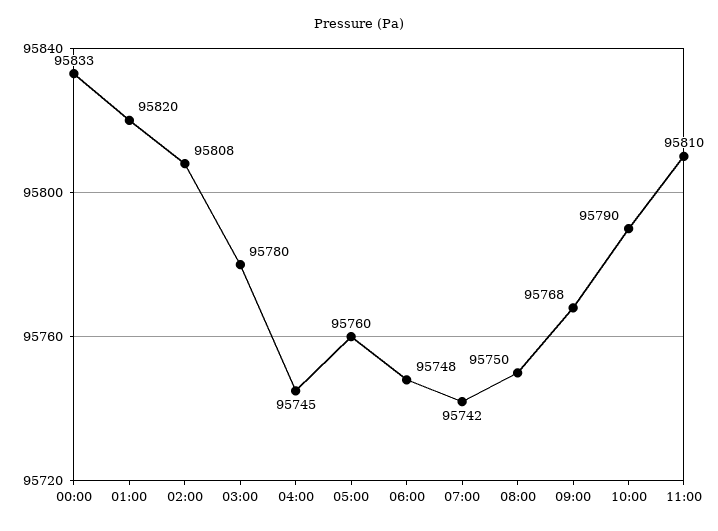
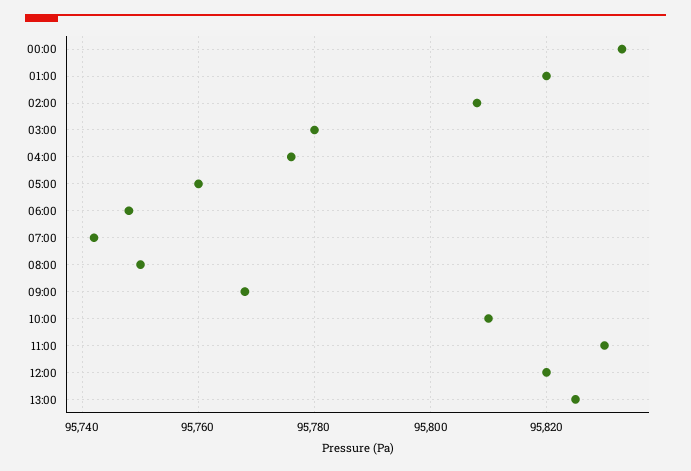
04:00: 95745 -> 95775
10:00: 95790 -> 95810
11:00: 95810 -> 95830
12:00: none -> 95820
13:00: none -> 95825

